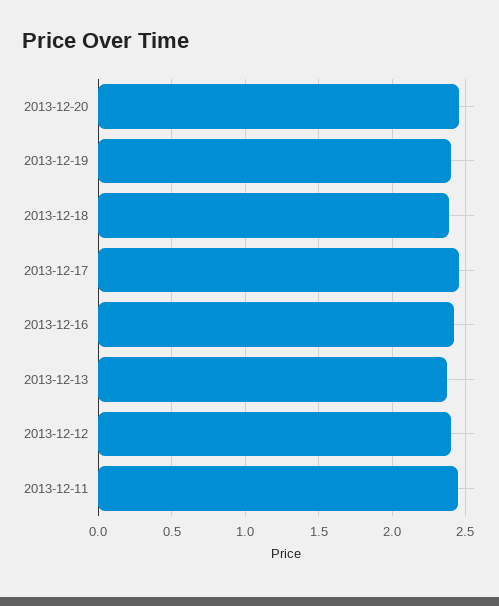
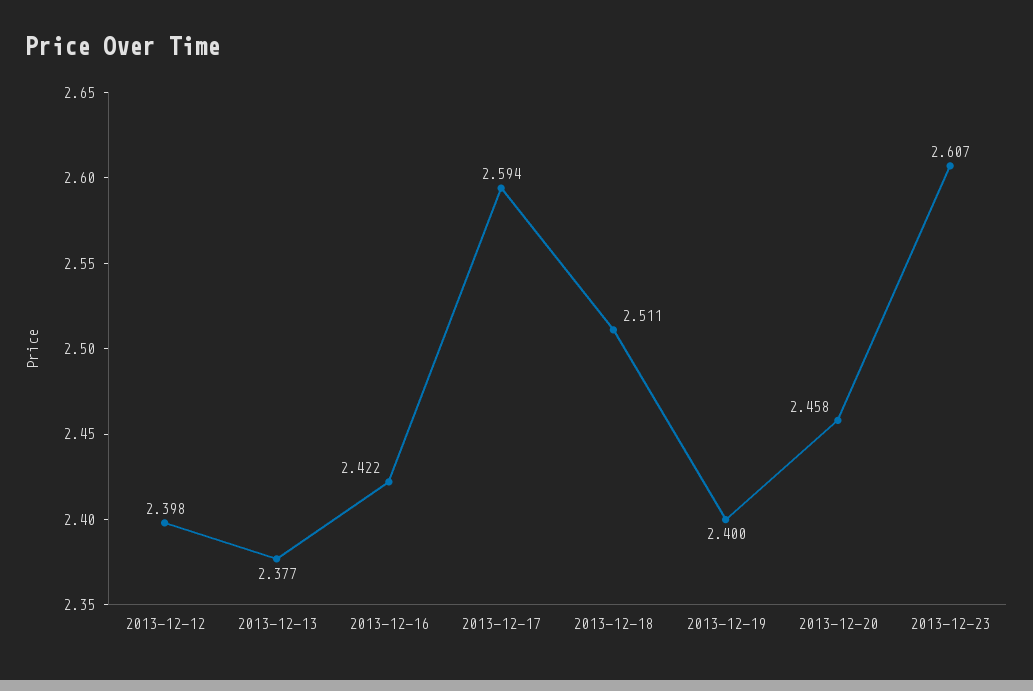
2013-12-18: 2.4 -> 2.511
2013-12-17: 2.45 -> 2.594
2013-12-11: 2.45 -> none
2013-12-23: none -> 2.607

